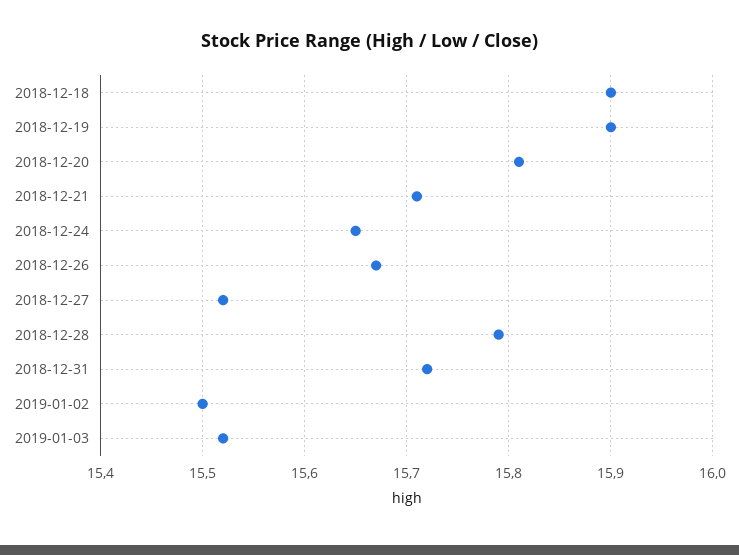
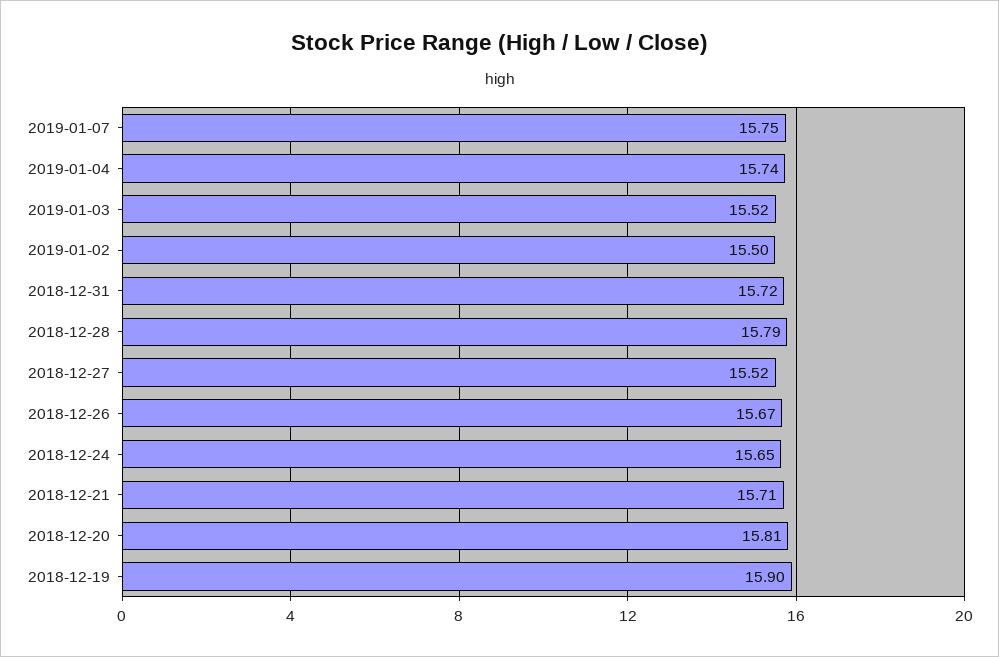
2018-12-18: 15.9 -> none
2019-01-07: none -> 15.75
2019-01-04: none -> 15.74

